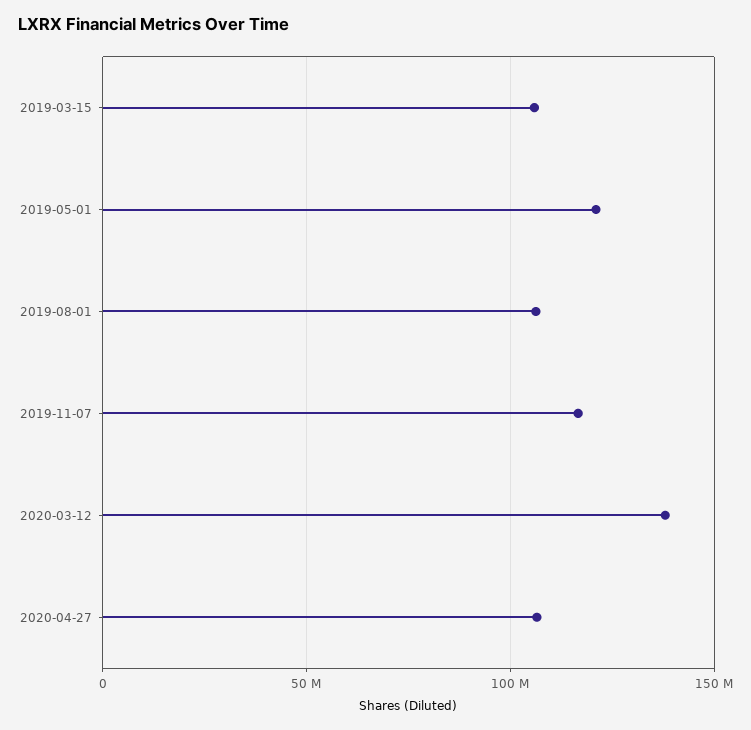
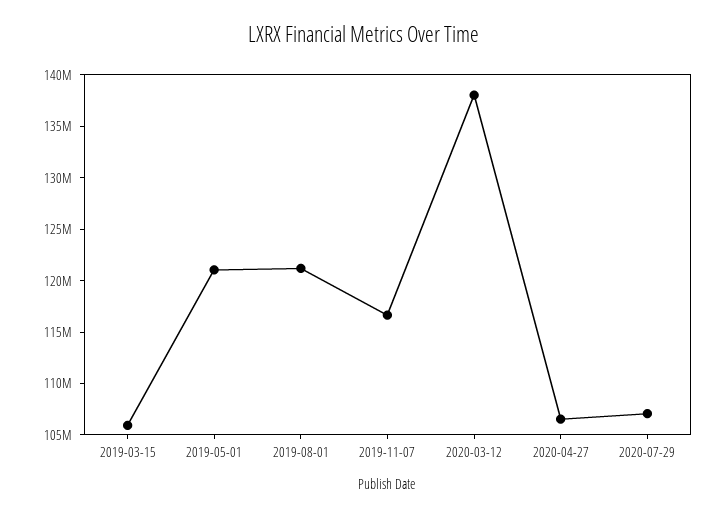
2019-08-01: 105000000 -> 121000000
2020-07-29: none -> 107000000

